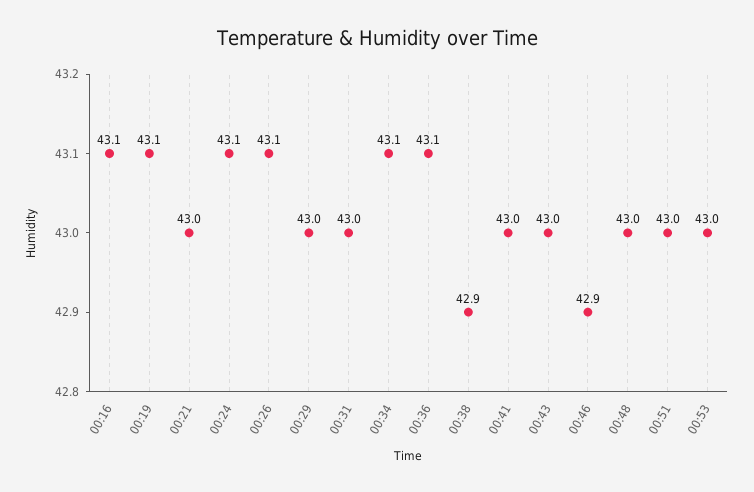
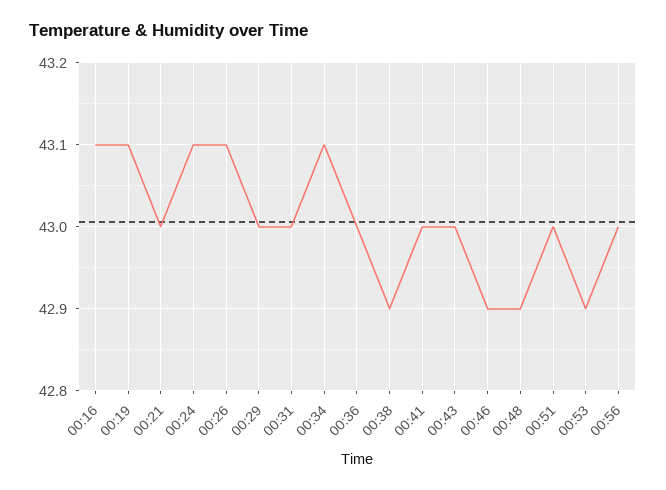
00:36: 43.1 -> 43
00:48: 43 -> 42.9
00:53: 43 -> 42.9
00:56: none -> 43

